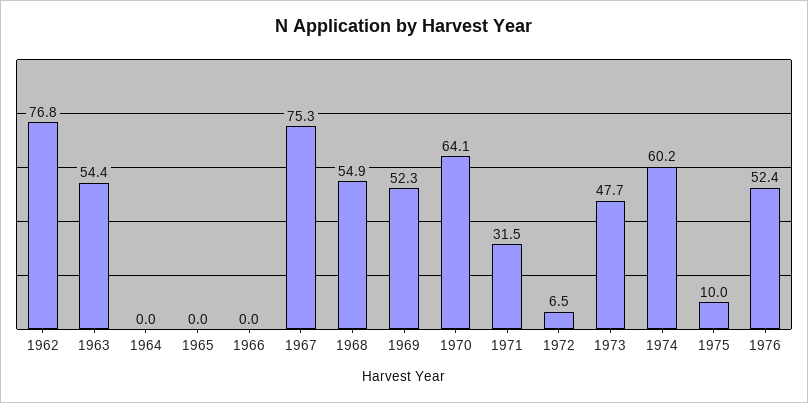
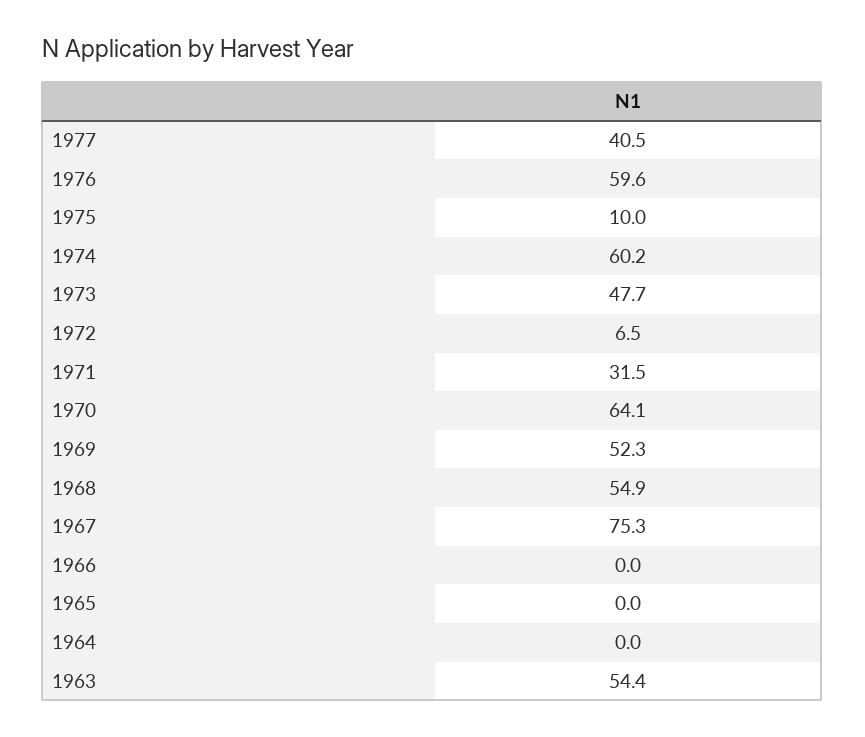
1962: 76.8 -> none
1976: 52.4 -> 59.6
1977: none -> 40.5

